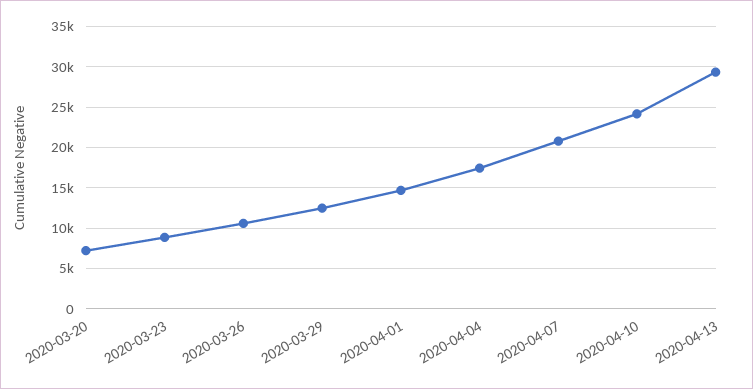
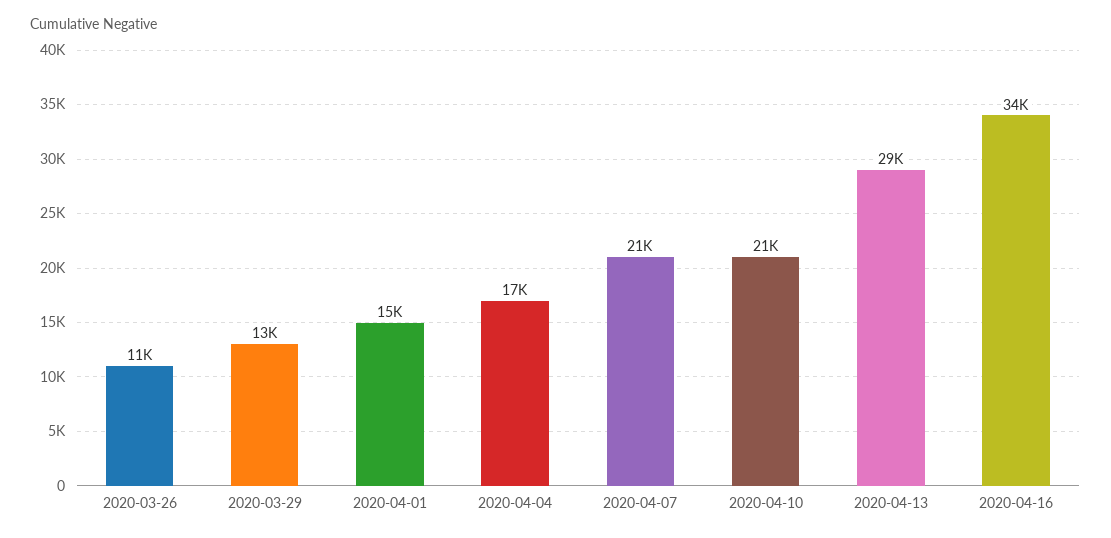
2020-03-20: 7000 -> none
2020-03-23: 9000 -> none
2020-04-10: 24000 -> 21000
2020-04-16: none -> 34000

